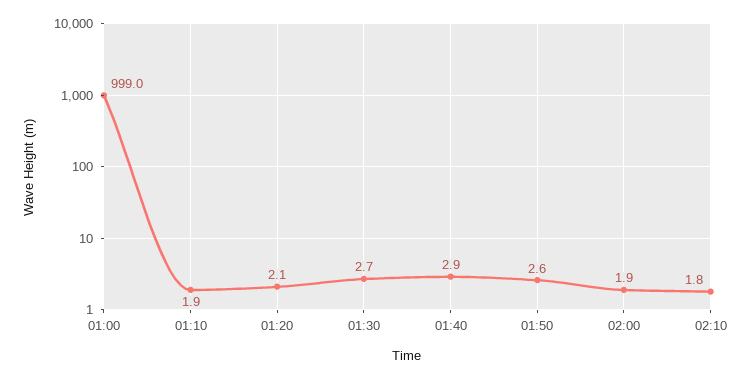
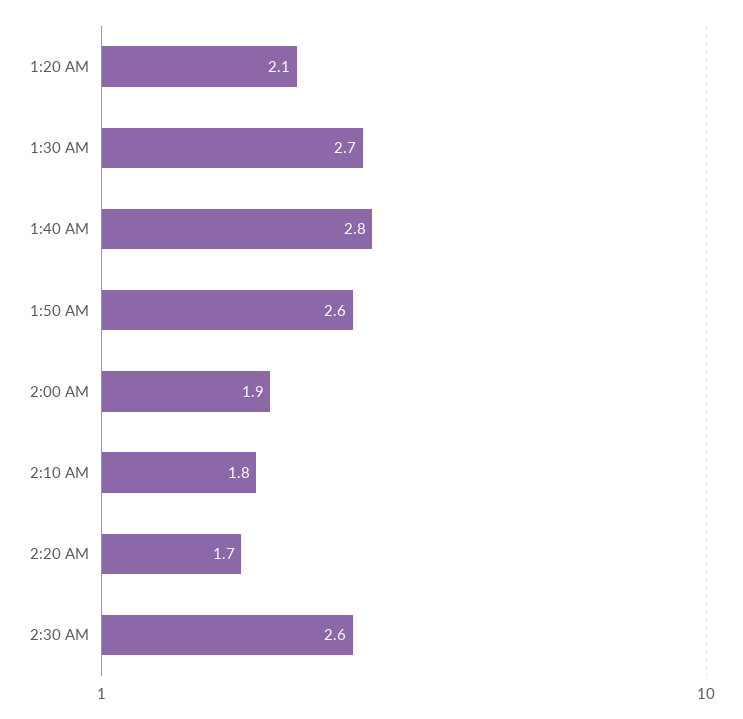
01:00: 999 -> none
01:10: 1.9 -> none
01:40: 2.9 -> 2.8
2:20 AM: none -> 1.7
2:30 AM: none -> 2.6

